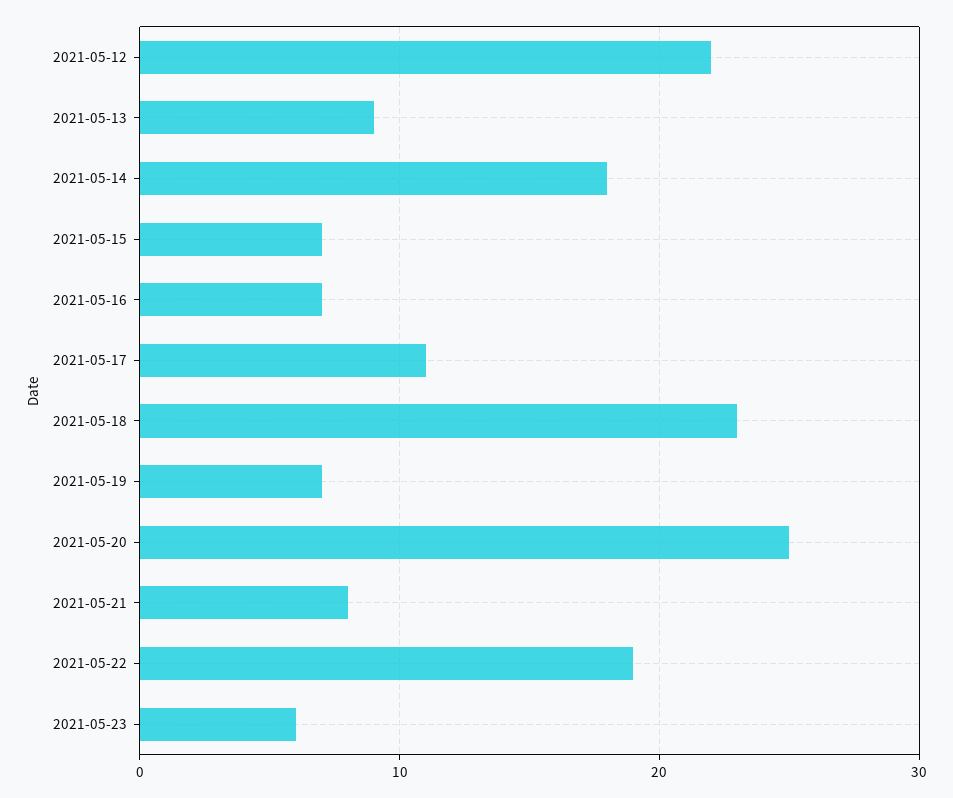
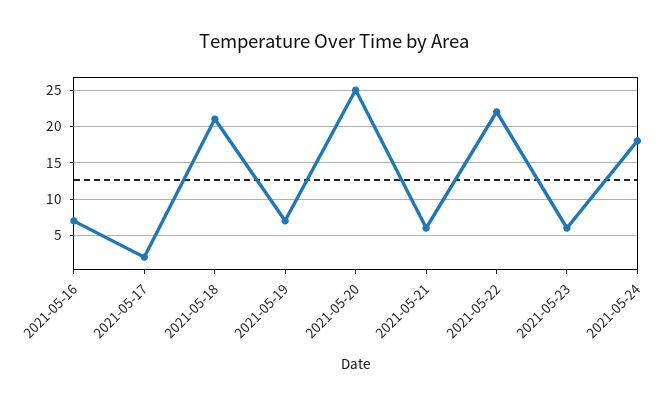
2021-05-12: 22 -> none
2021-05-13: 9 -> none
2021-05-14: 18 -> none
2021-05-15: 7 -> none
2021-05-17: 11 -> 2
2021-05-18: 23 -> 21
2021-05-21: 8 -> 6
2021-05-22: 19 -> 22
2021-05-24: none -> 18

